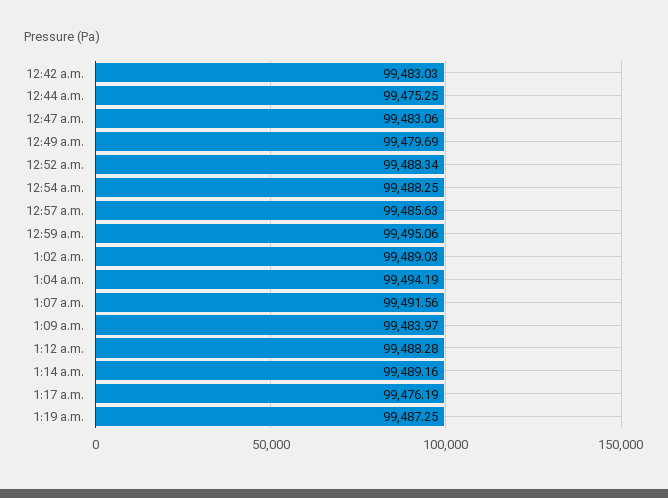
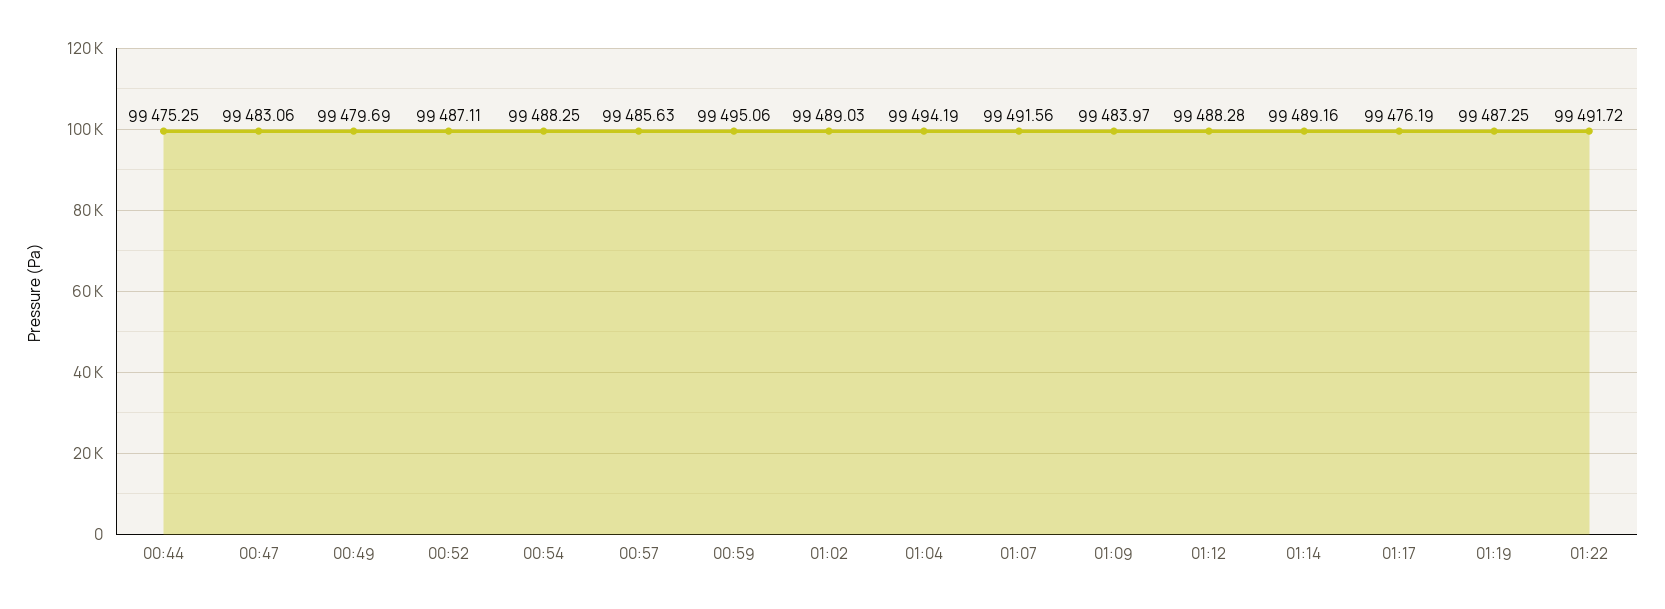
12:42 a.m.: 99483.03 -> none
12:52 a.m.: 99488.34 -> 99487.11
01:22: none -> 99491.72

